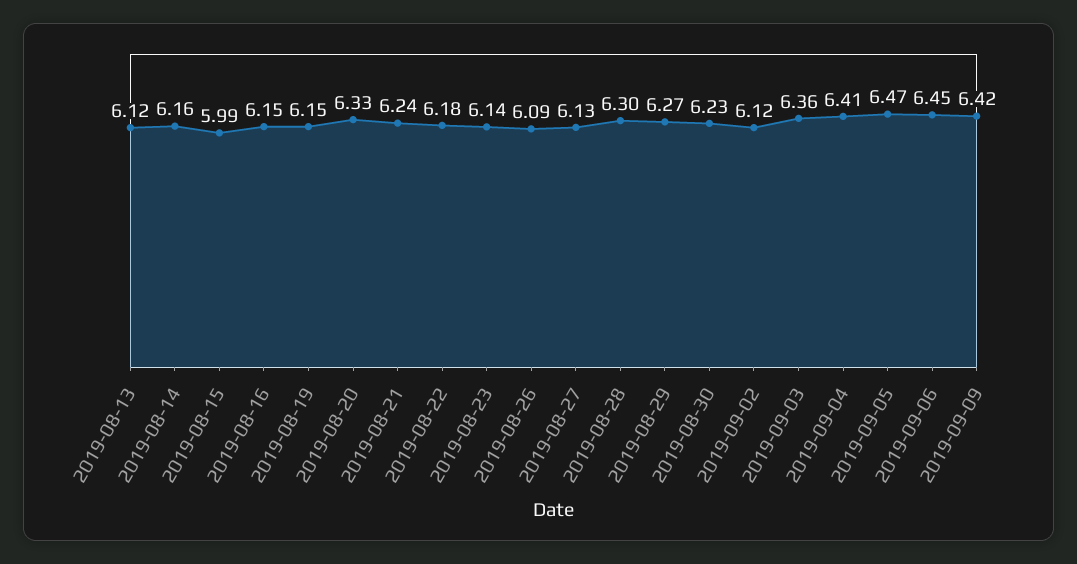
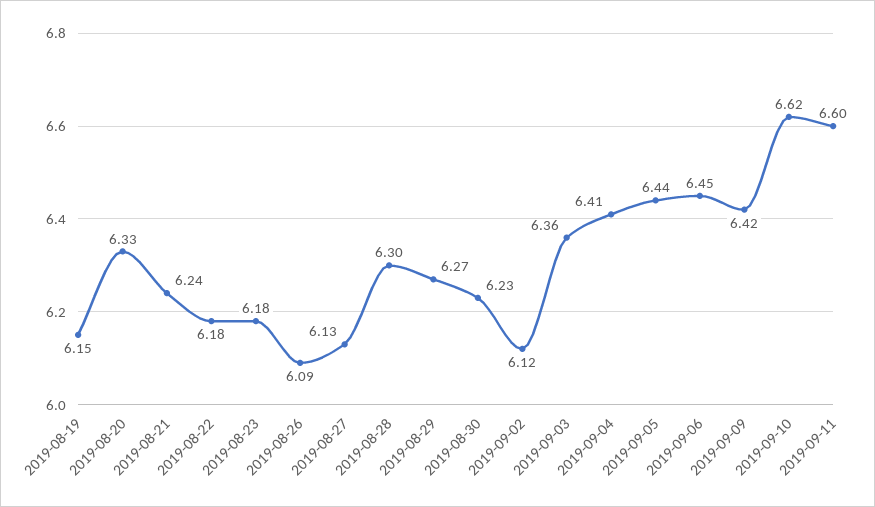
2019-08-13: 6.12 -> none
2019-08-14: 6.16 -> none
2019-08-15: 5.99 -> none
2019-08-16: 6.15 -> none
2019-08-23: 6.14 -> 6.18
2019-09-05: 6.47 -> 6.44
2019-09-10: none -> 6.62
2019-09-11: none -> 6.6

